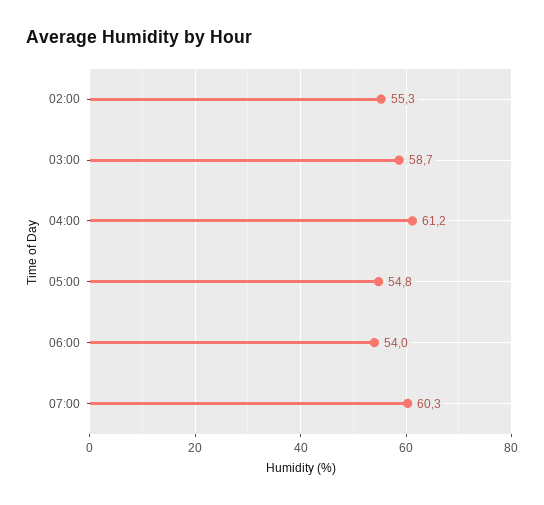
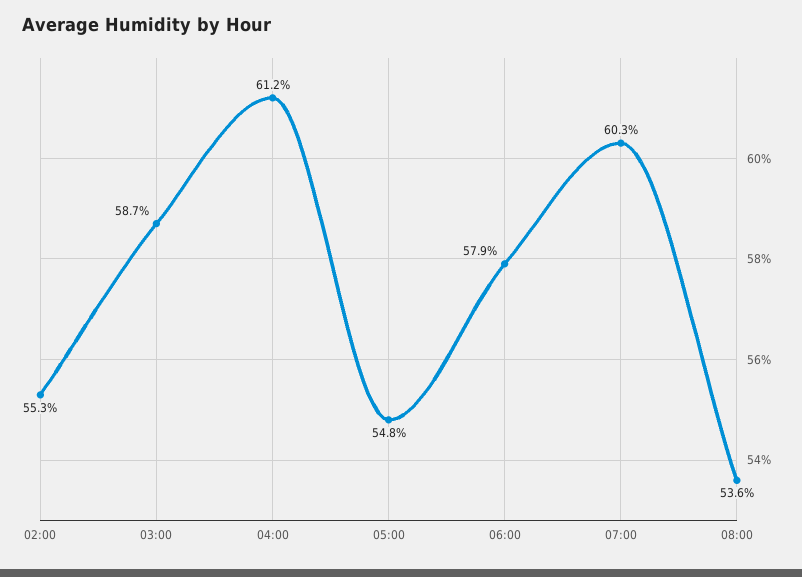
06:00: 54 -> 57.9
08:00: none -> 53.6

